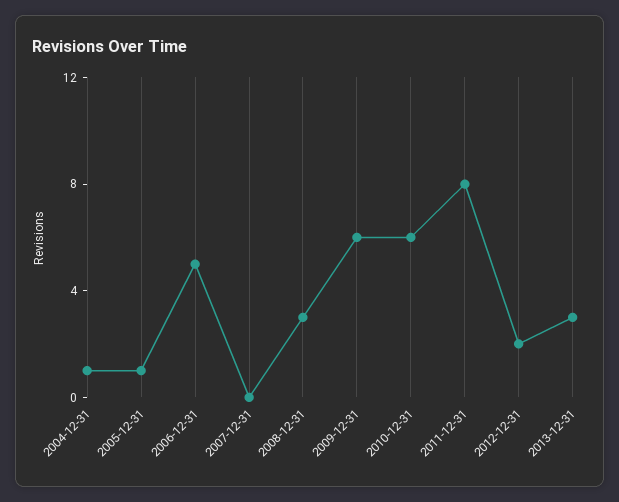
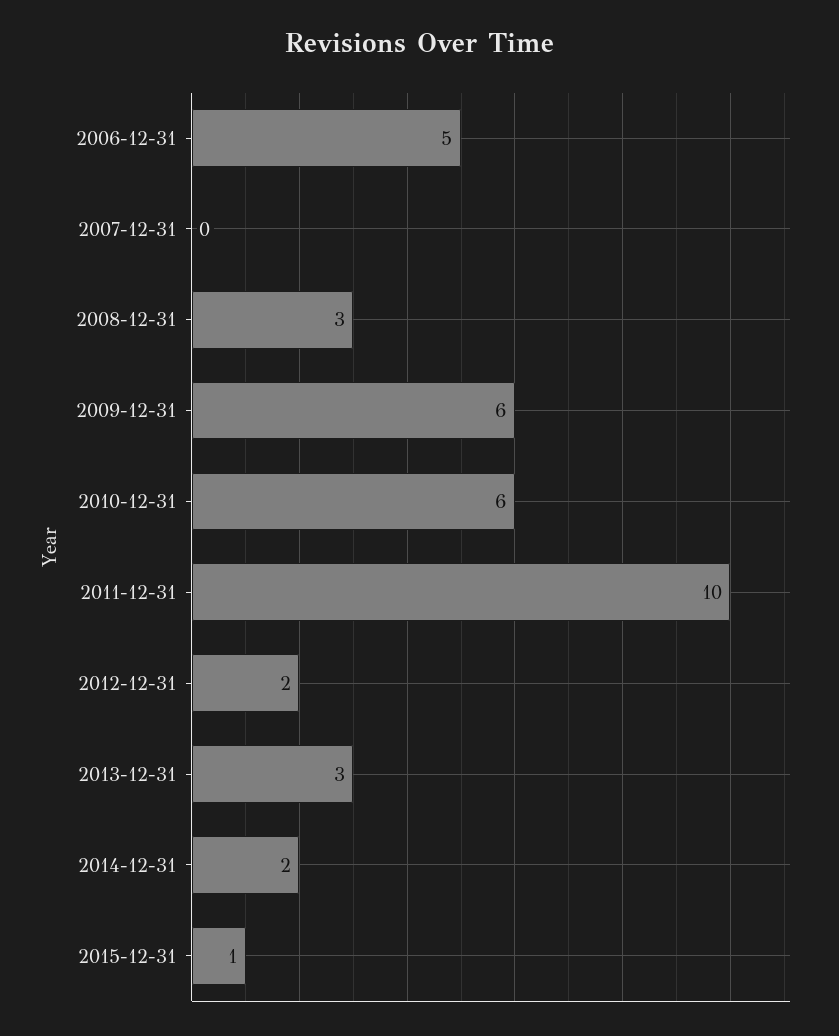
2004-12-31: 1 -> none
2005-12-31: 1 -> none
2011-12-31: 8 -> 10
2014-12-31: none -> 2
2015-12-31: none -> 1

